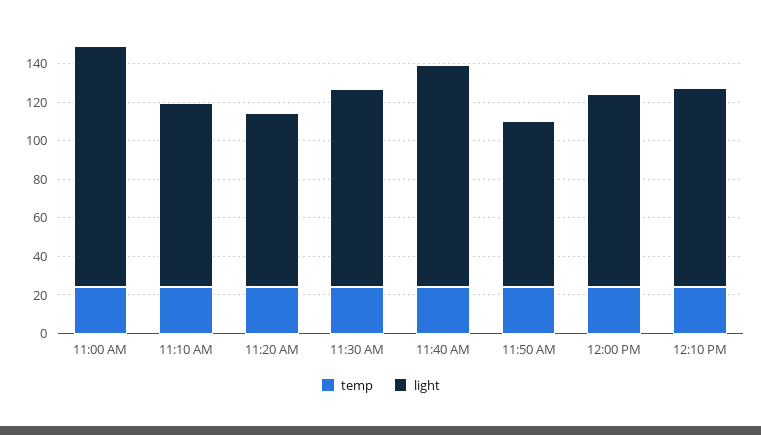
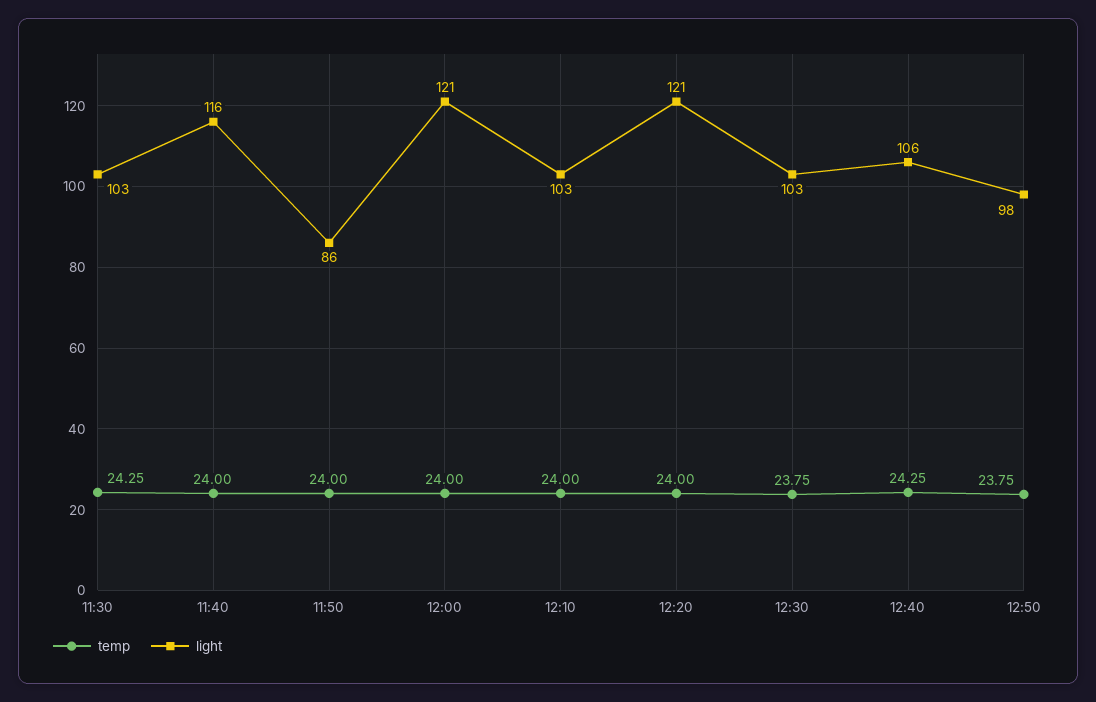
temp, 11:00 AM: 25 -> none
light, 11:00 AM: 125 -> none
temp, 11:10 AM: 25 -> none
light, 11:10 AM: 95 -> none
temp, 11:20 AM: 25 -> none
light, 11:20 AM: 90 -> none
light, 12:00 PM: 100 -> 121
temp, 12:20: none -> 24
light, 12:20: none -> 121
temp, 12:30: none -> 23.75
light, 12:30: none -> 103
temp, 12:40: none -> 24.25
light, 12:40: none -> 106
temp, 12:50: none -> 23.75
light, 12:50: none -> 98

